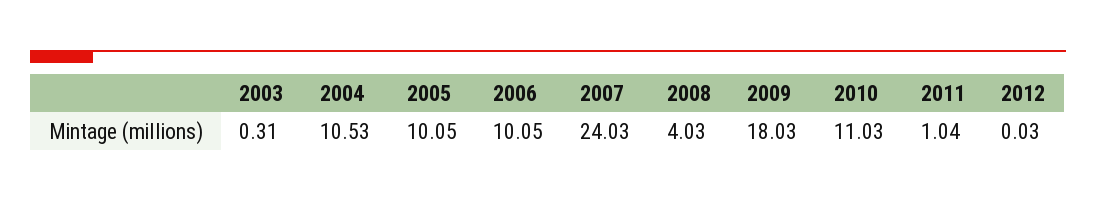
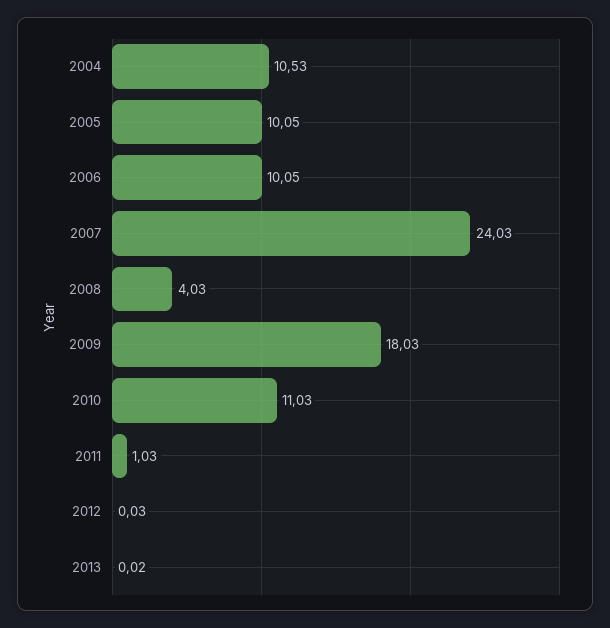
2003: 0.31 -> none
2011: 1.04 -> 1.03
2013: none -> 0.02

